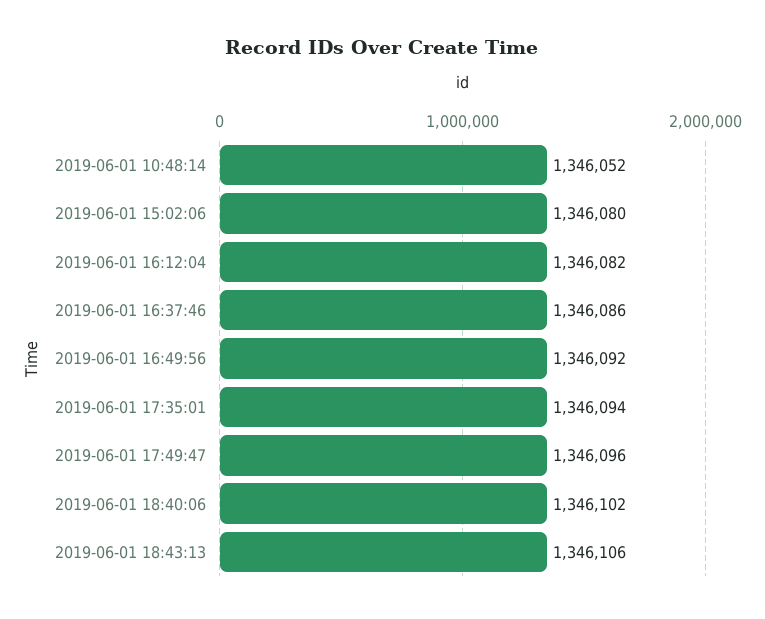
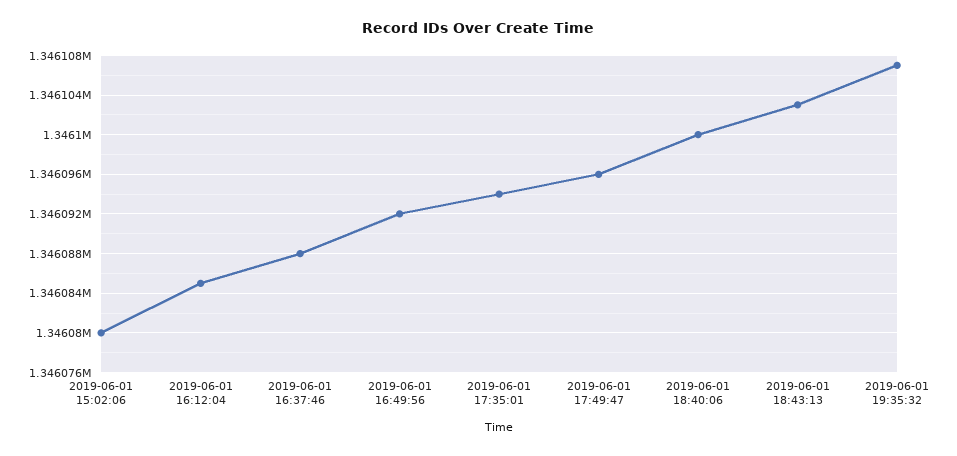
2019-06-01 10:48:14: 1346052 -> none
2019-06-01 16:12:04: 1346082 -> 1346085
2019-06-01 16:37:46: 1346086 -> 1346088
2019-06-01 18:40:06: 1346102 -> 1346100
2019-06-01 18:43:13: 1346106 -> 1346103
2019-06-01 19:35:32: none -> 1346107

